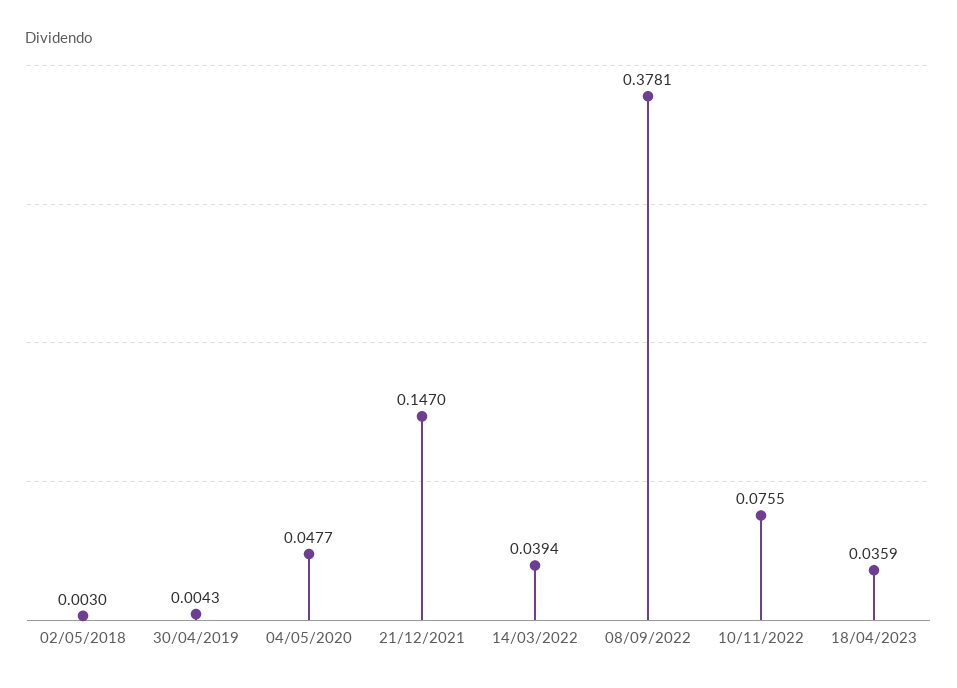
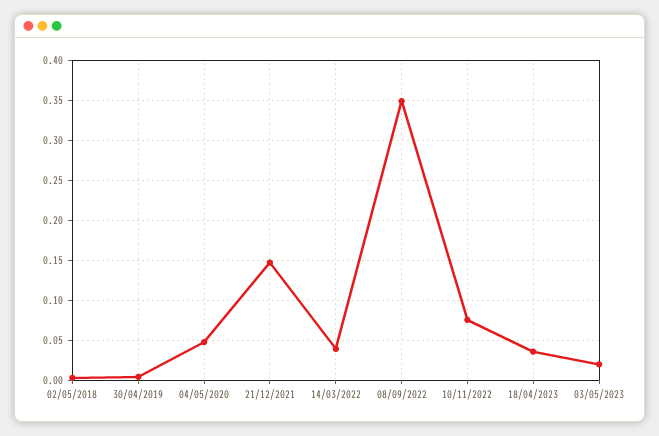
08/09/2022: 0.3781 -> 0.35
03/05/2023: none -> 0.02

